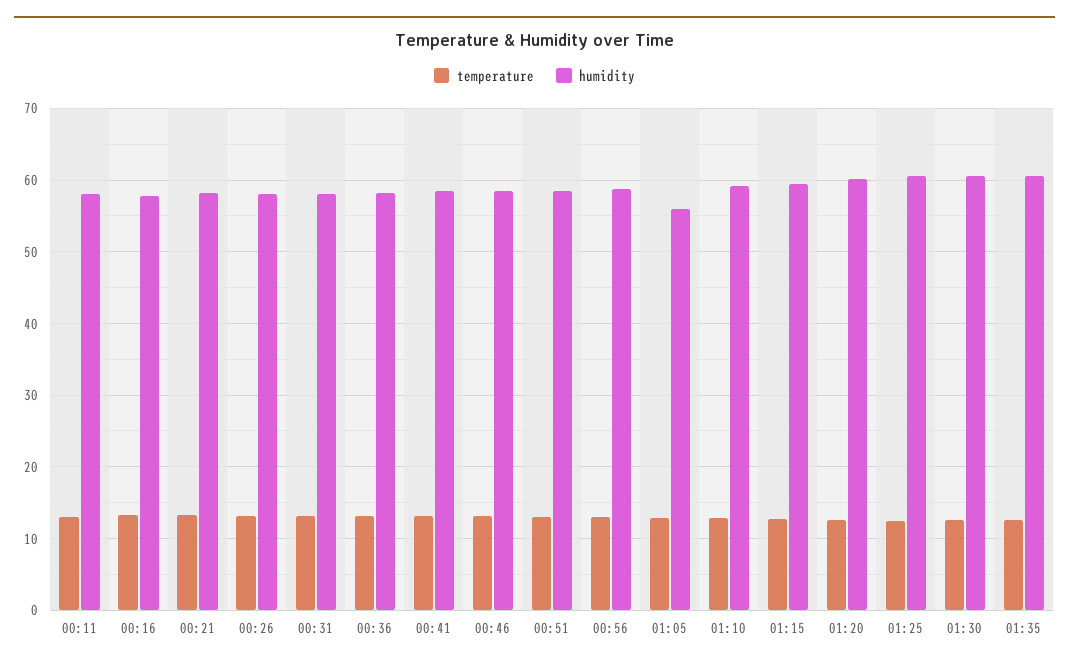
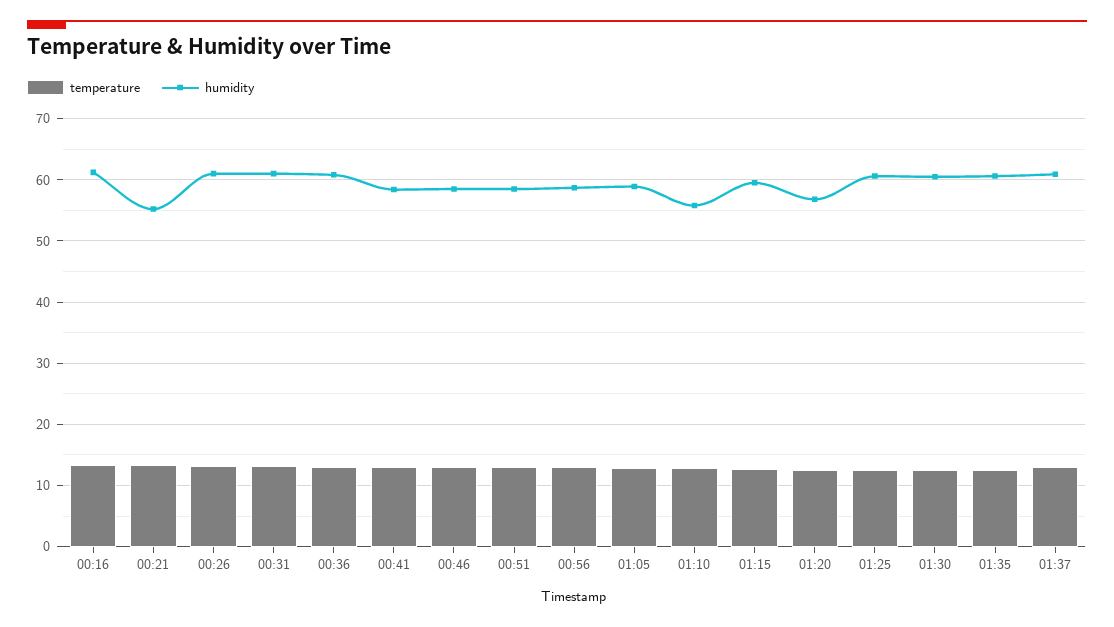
temperature, 00:11: 13 -> none
humidity, 00:11: 58 -> none
humidity, 00:16: 58 -> 61
humidity, 00:21: 58 -> 55
humidity, 00:26: 58 -> 61
humidity, 00:31: 58 -> 61
humidity, 00:36: 58 -> 61
humidity, 01:05: 56 -> 59
humidity, 01:10: 59 -> 56
humidity, 01:20: 60 -> 57
temperature, 01:37: none -> 13
humidity, 01:37: none -> 61

